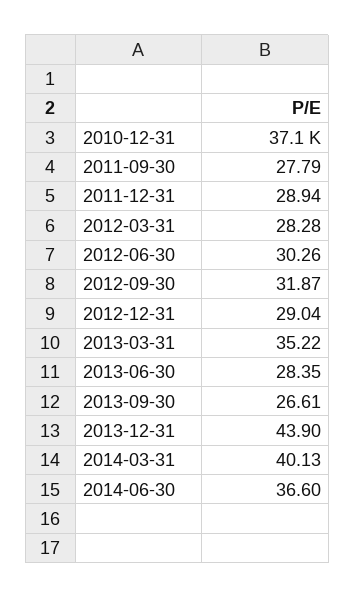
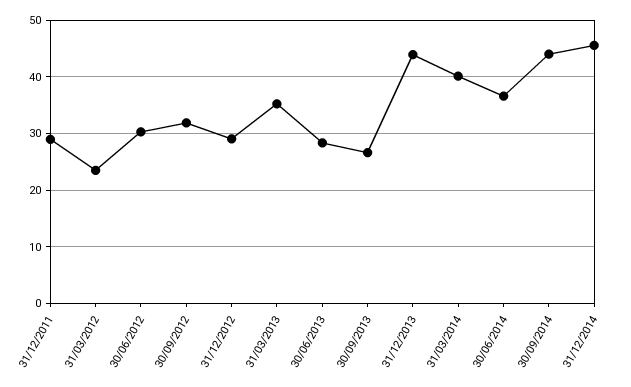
2010-12-31: 37100 -> none
2011-09-30: 27.79 -> none
2012-03-31: 28.28 -> 24
30/09/2014: none -> 44
31/12/2014: none -> 46

